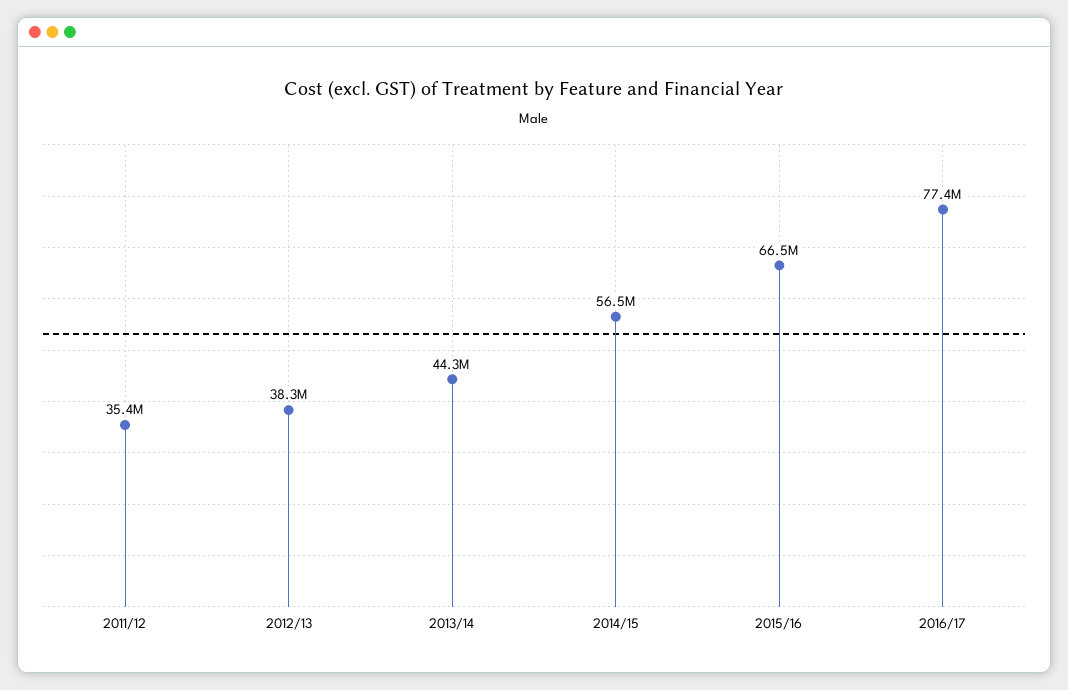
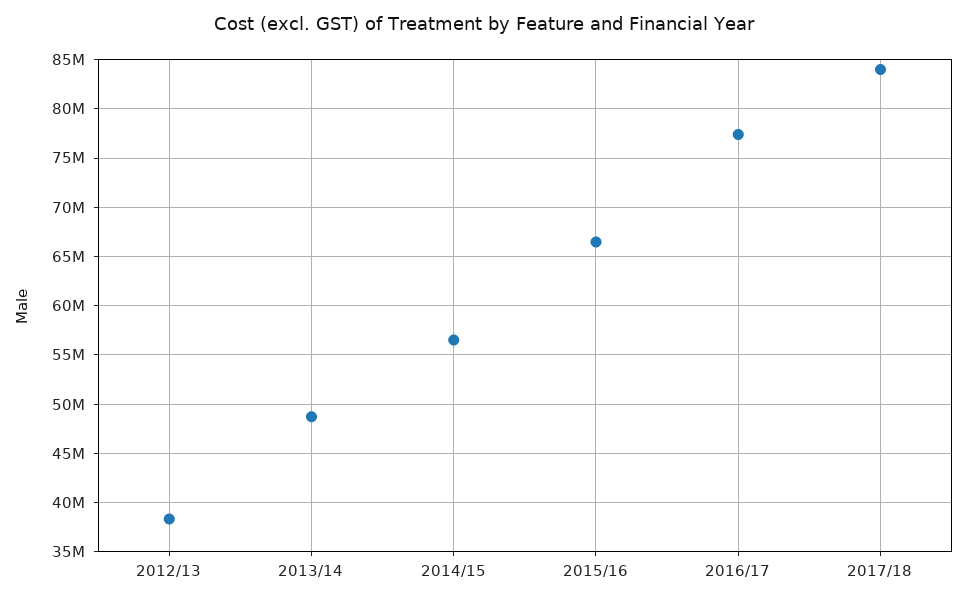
2011/12: 35400000 -> none
2013/14: 44300000 -> 49000000
2017/18: none -> 84000000

